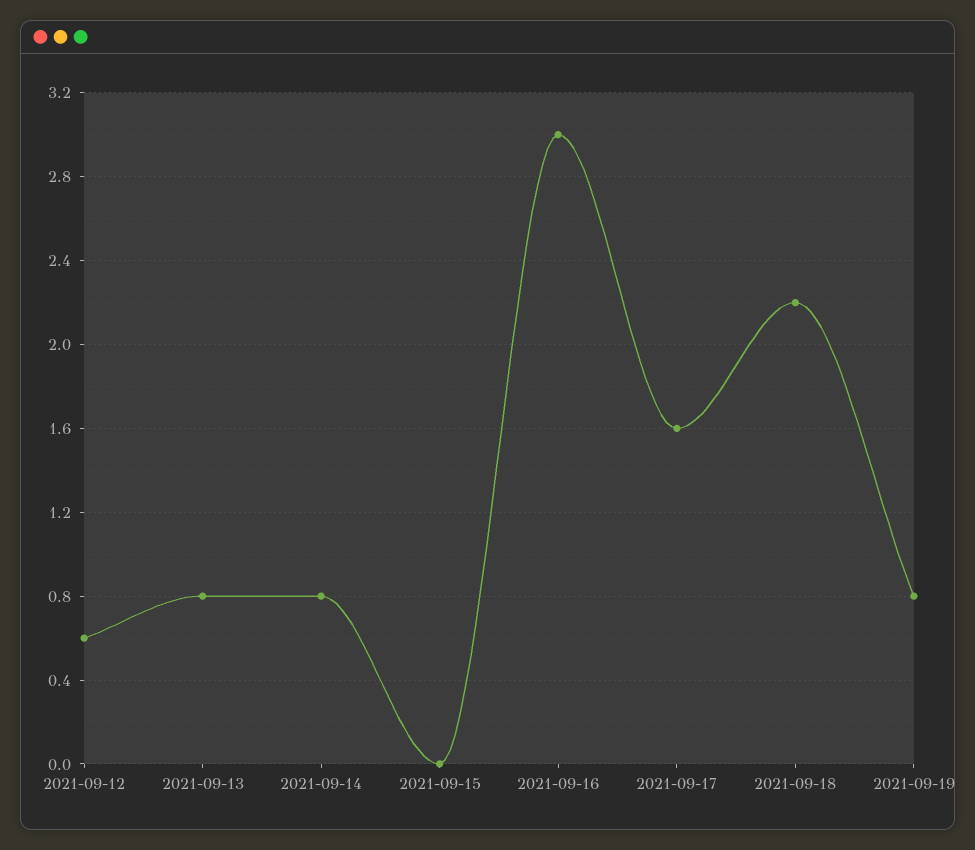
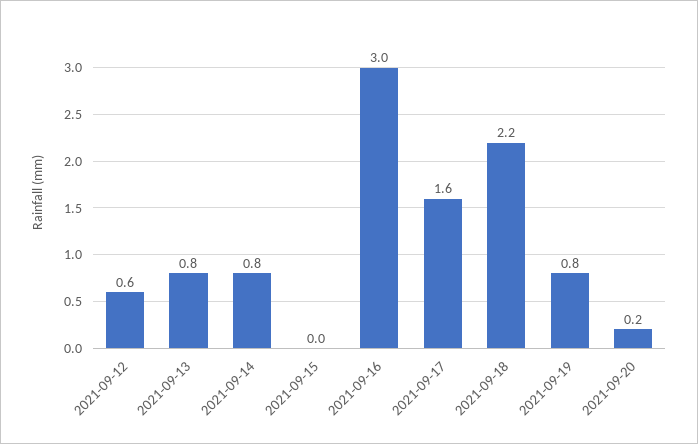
2021-09-20: none -> 0.2

